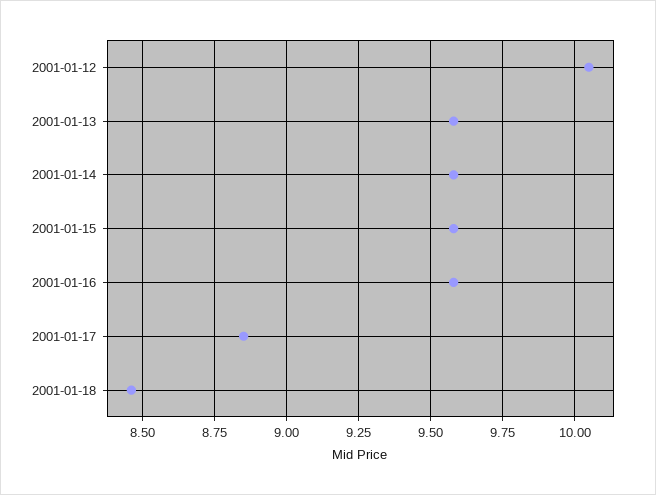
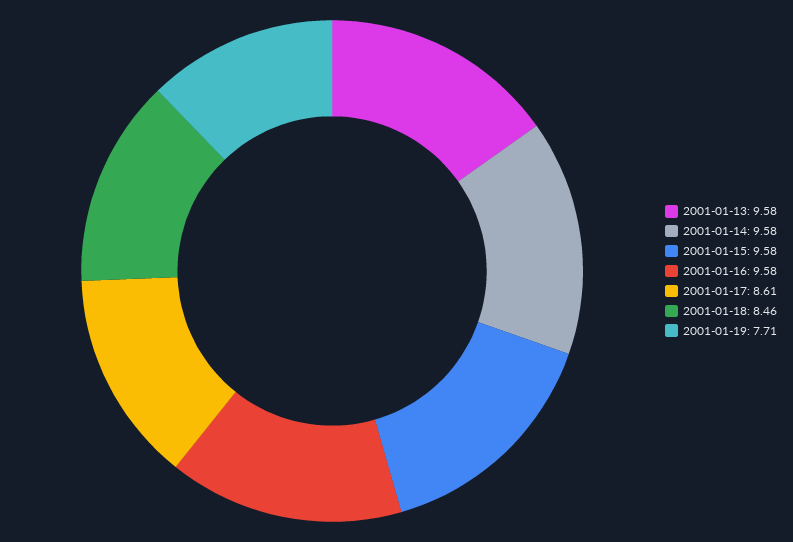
2001-01-12: 10.05 -> none
2001-01-17: 8.85 -> 8.61
2001-01-19: none -> 7.71

